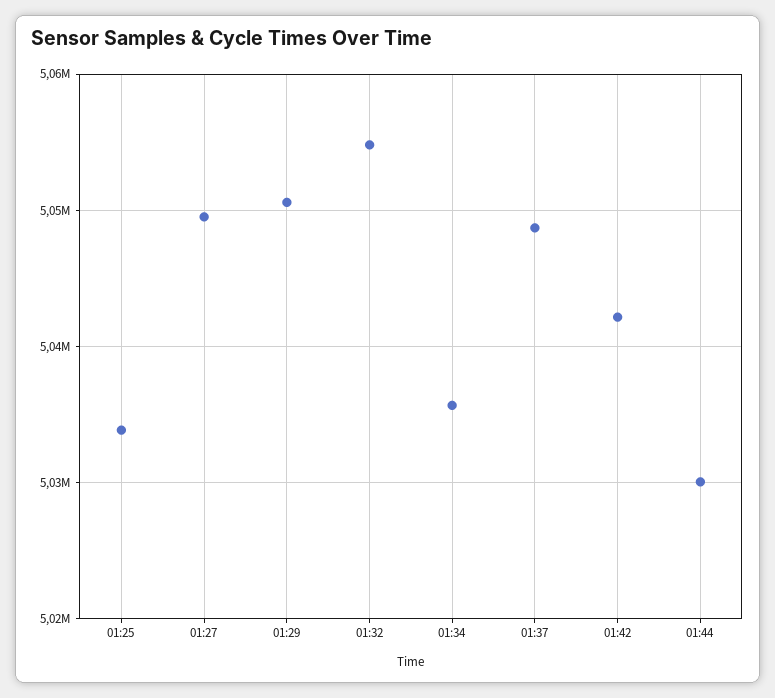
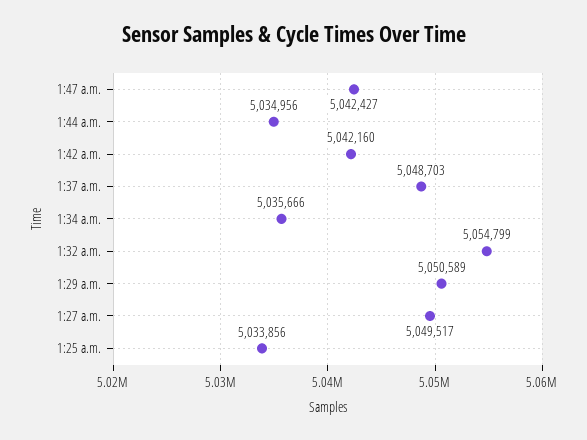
01:44: 5030000 -> 5034956
1:47 a.m.: none -> 5042427

